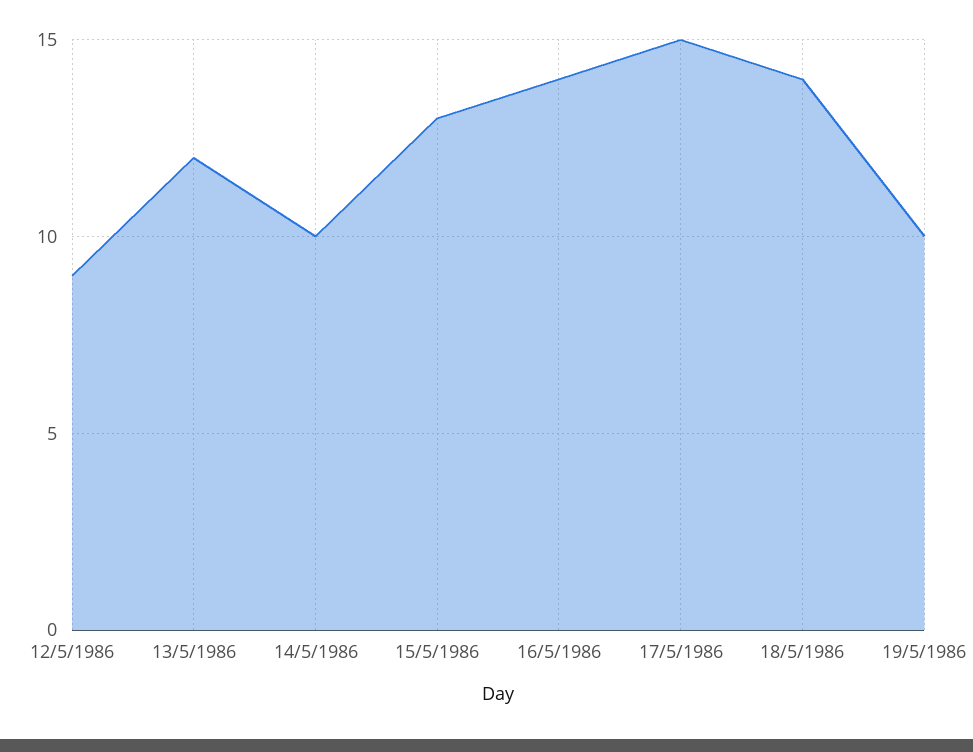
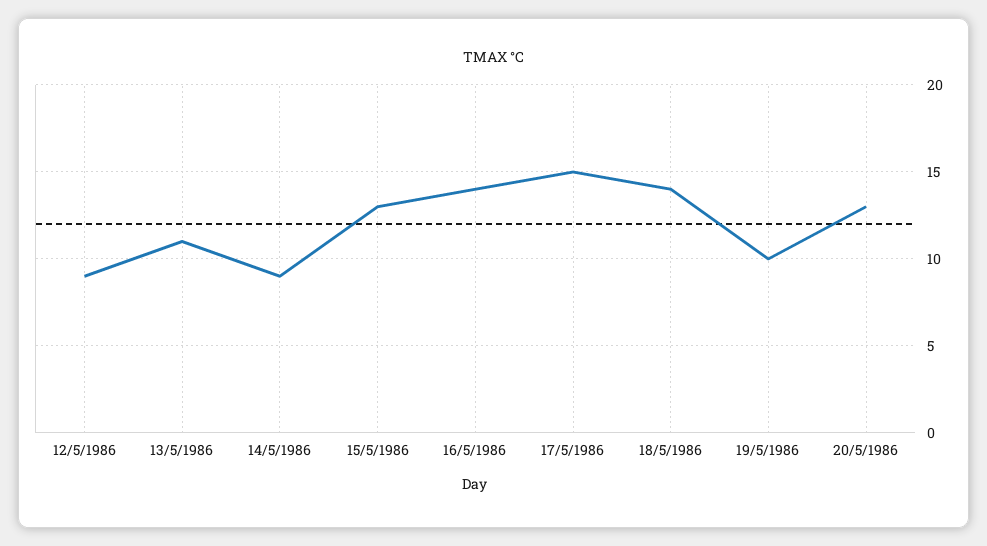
13/5/1986: 12 -> 11
14/5/1986: 10 -> 9
20/5/1986: none -> 13

